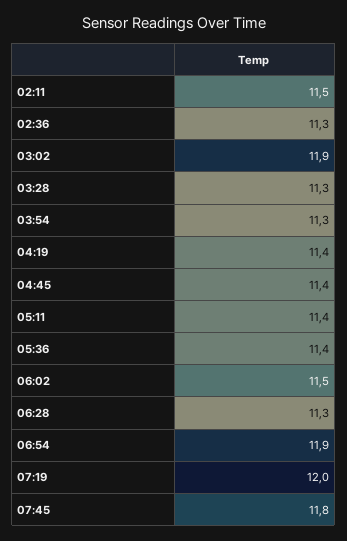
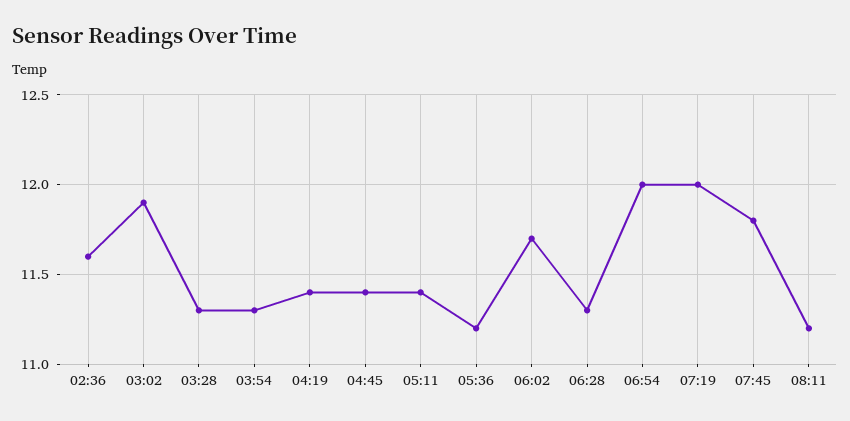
02:11: 11.5 -> none
02:36: 11.3 -> 11.6
05:36: 11.4 -> 11.2
06:02: 11.5 -> 11.7
06:54: 11.9 -> 12
08:11: none -> 11.2

